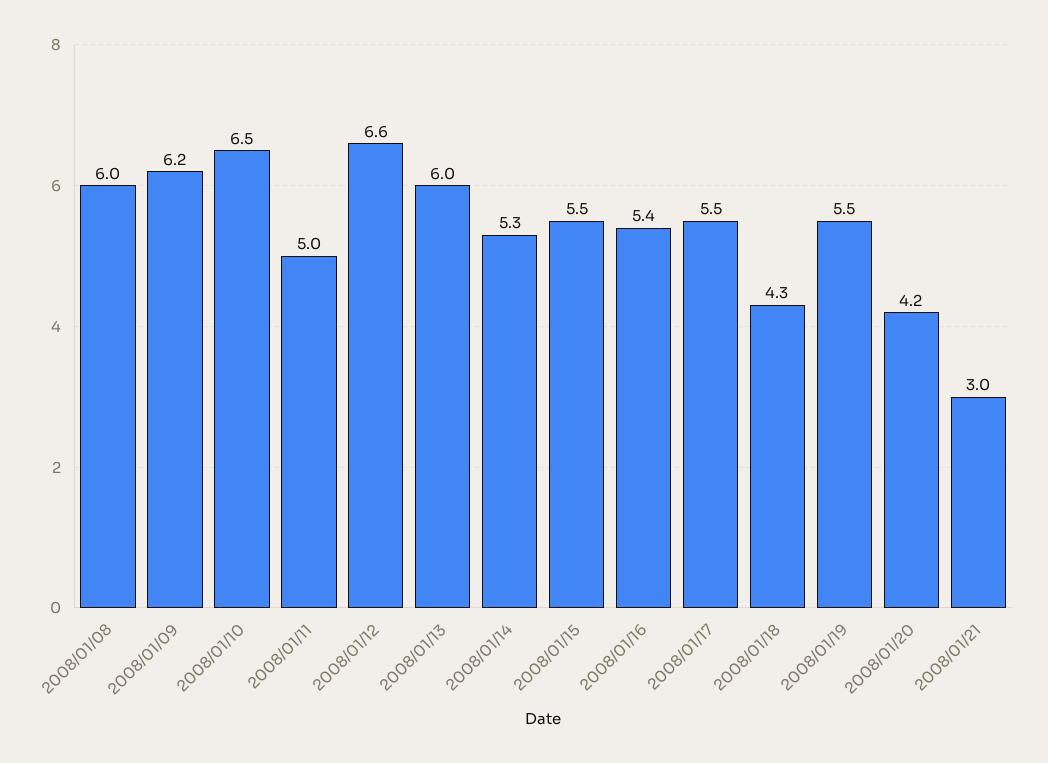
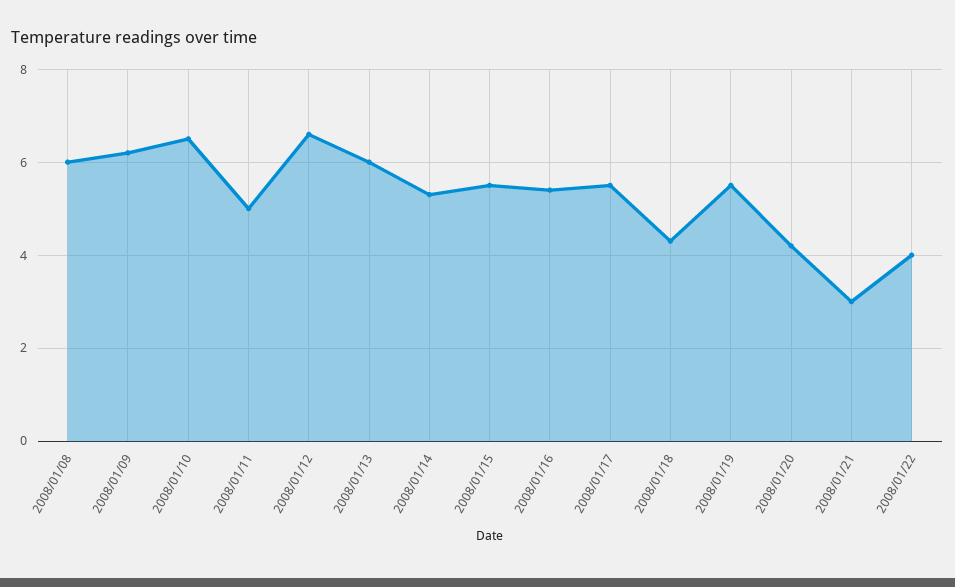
2008/01/22: none -> 4

